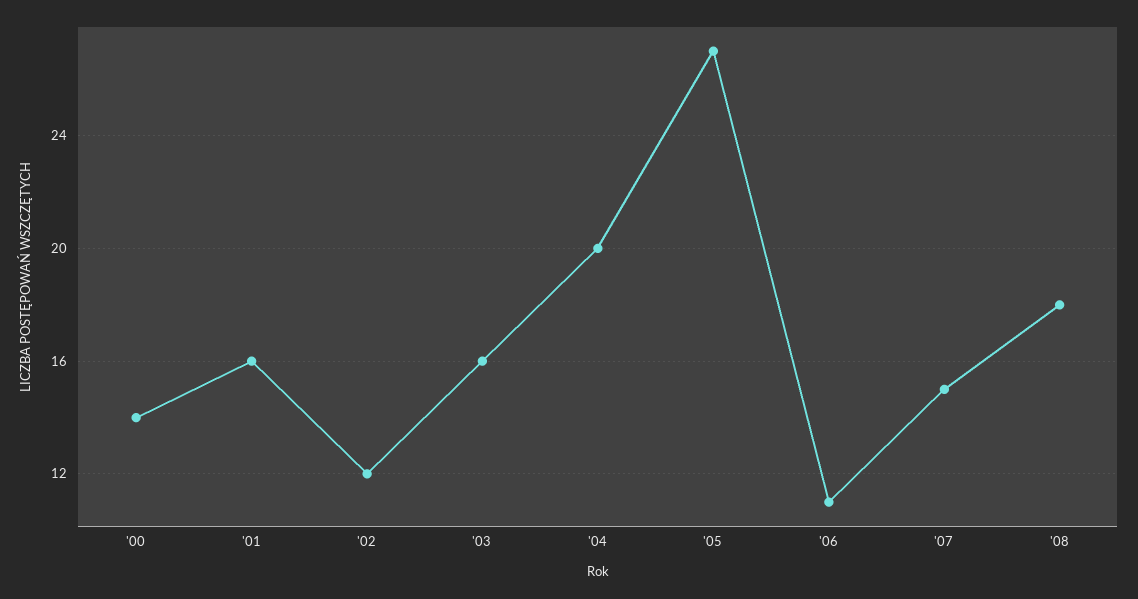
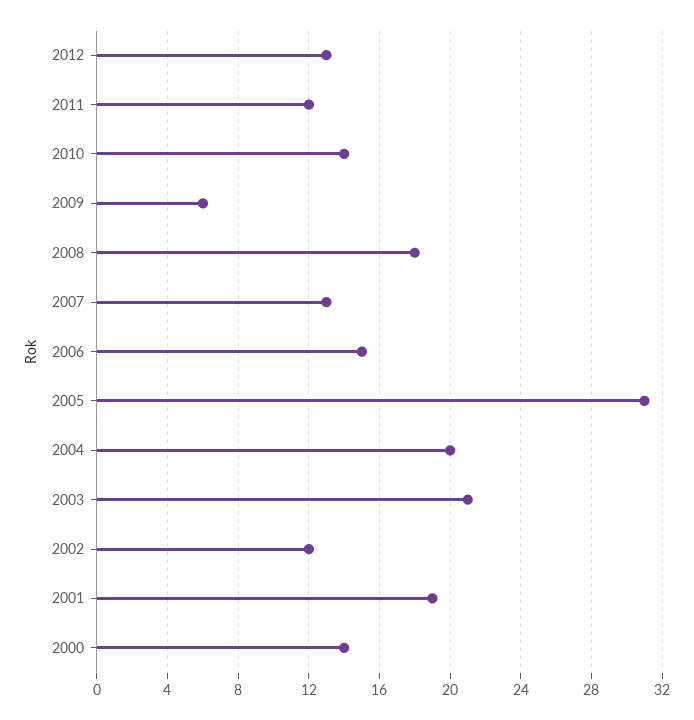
'01: 16 -> 19
'03: 16 -> 21
'05: 27 -> 31
'06: 11 -> 15
'07: 15 -> 13
2012: none -> 13
2011: none -> 12
2010: none -> 14
2009: none -> 6

